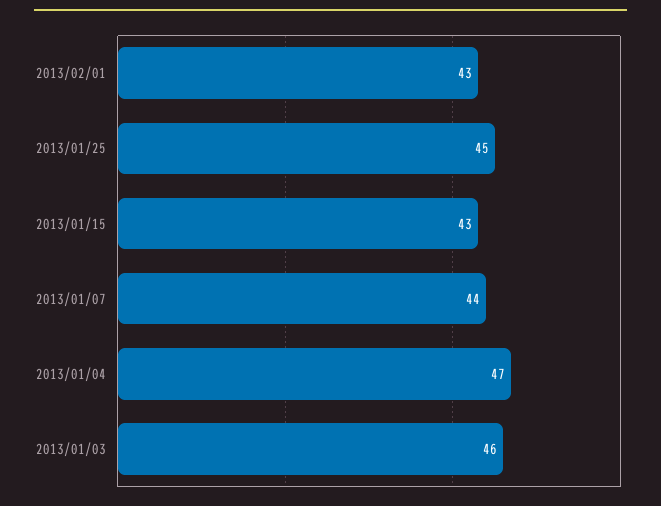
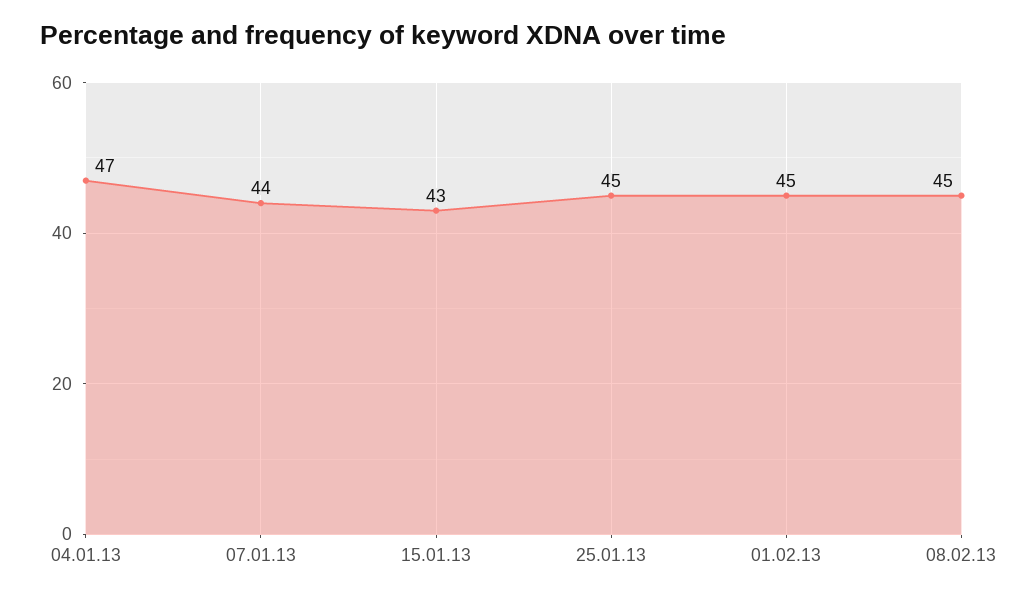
2013/02/01: 43 -> 45
2013/01/03: 46 -> none
08.02.13: none -> 45

